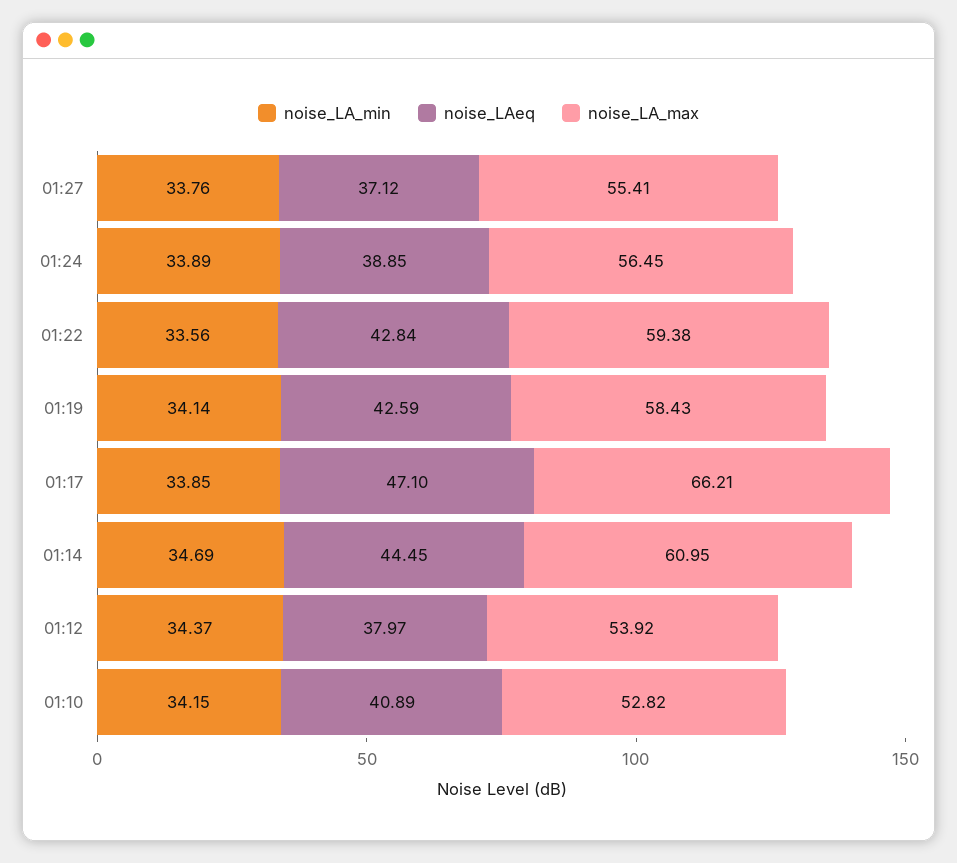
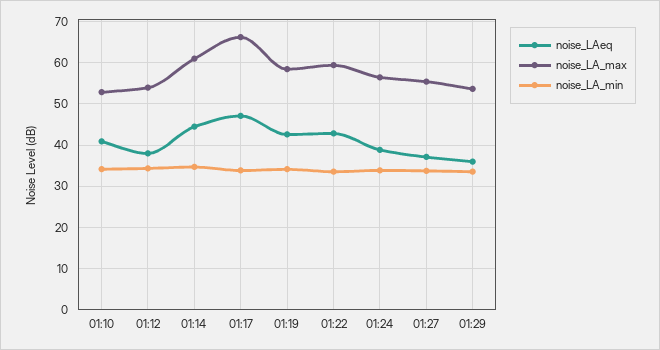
noise_LAeq, 01:29: none -> 36
noise_LA_max, 01:29: none -> 54
noise_LA_min, 01:29: none -> 34

